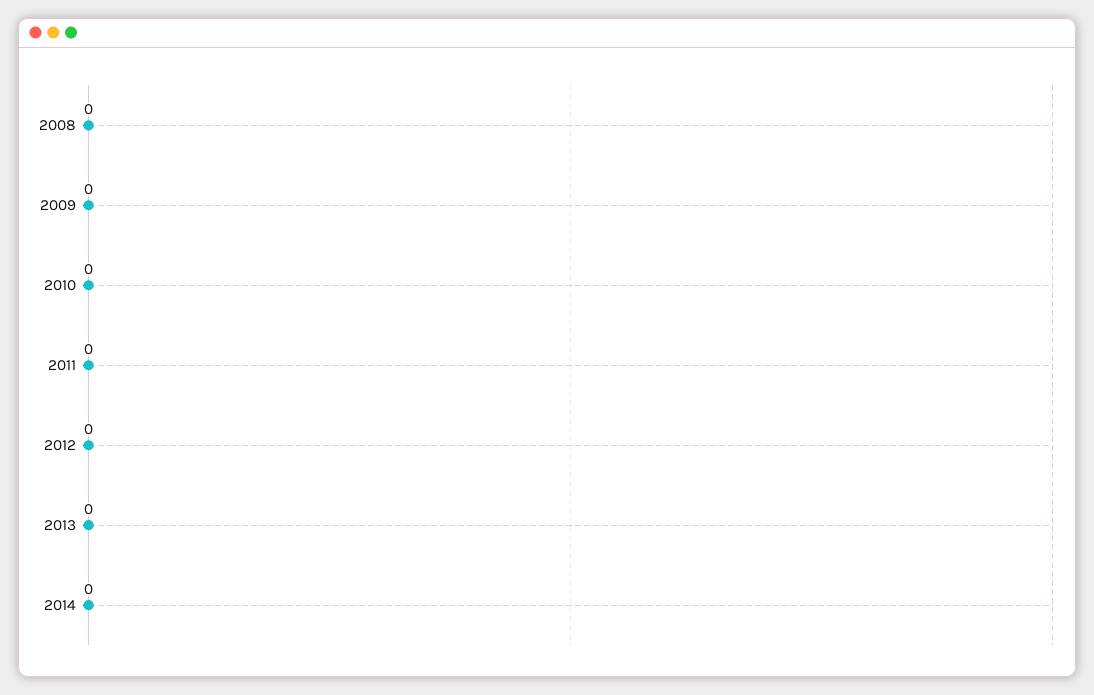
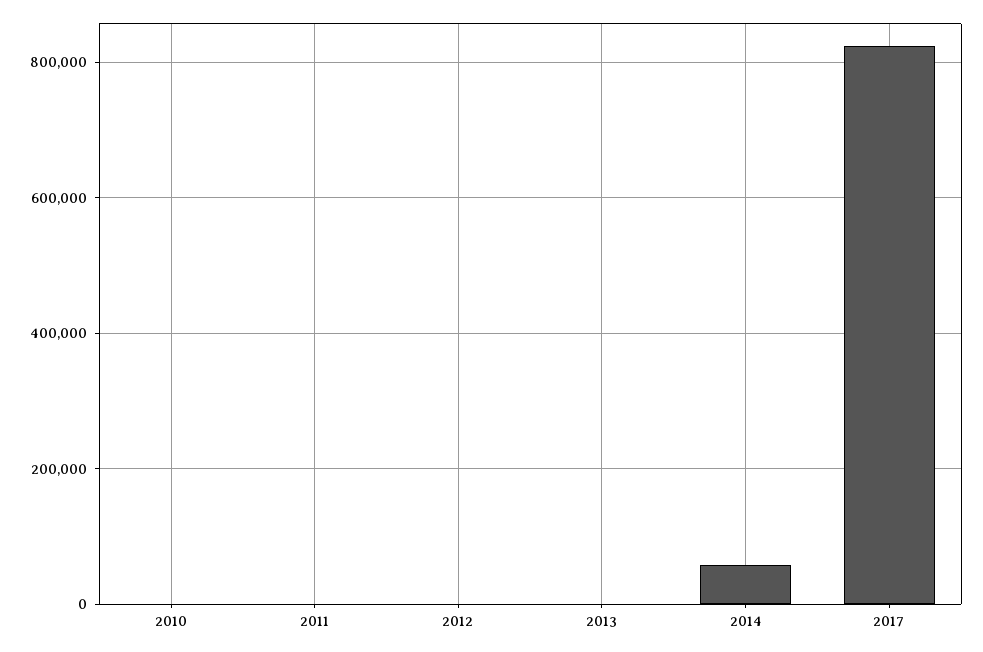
2008: 0 -> none
2009: 0 -> none
2014: 0 -> 60000
2017: none -> 820000

